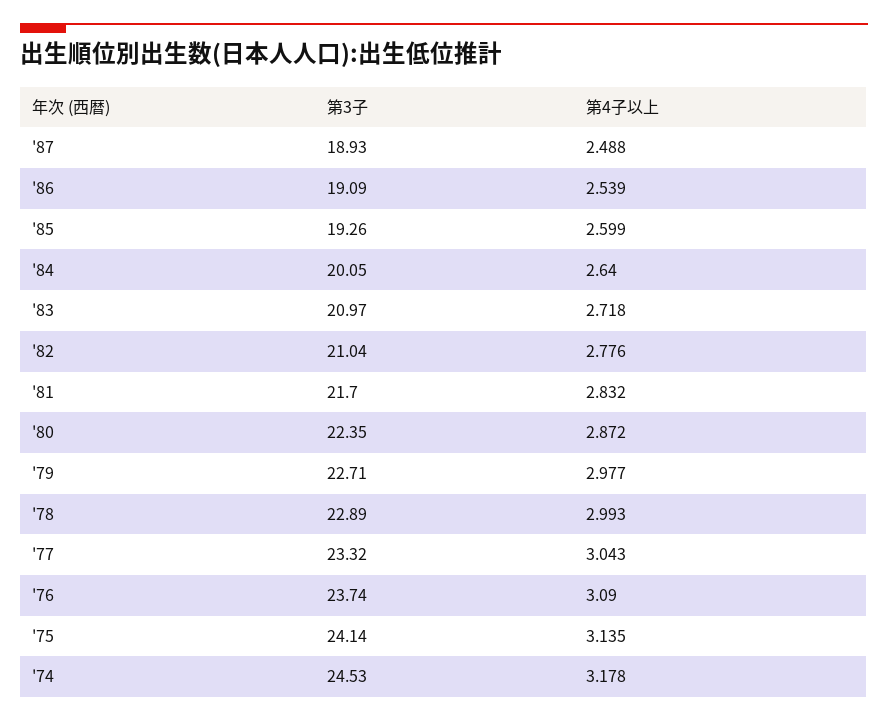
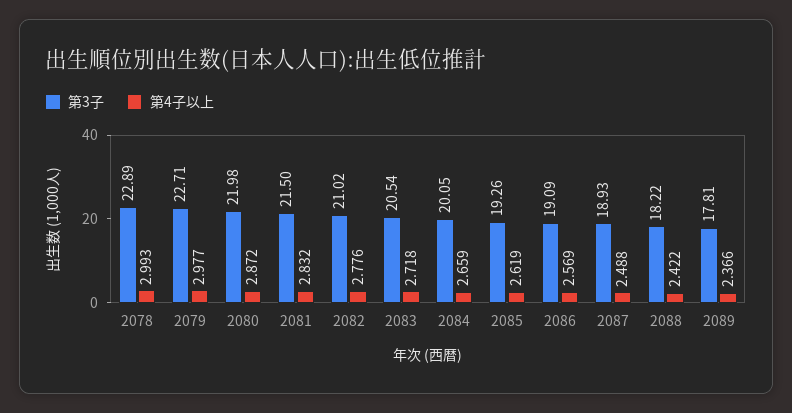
第4子以上, '86: 2.539 -> 2.569
第4子以上, '85: 2.599 -> 2.619
第4子以上, '84: 2.64 -> 2.659
第3子, '83: 20.97 -> 20.54
第3子, '82: 21.04 -> 21.02
第3子, '81: 21.7 -> 21.5
第3子, '80: 22.35 -> 21.98
第3子, '77: 23.32 -> none
第4子以上, '77: 3.043 -> none
第3子, '76: 23.74 -> none
第4子以上, '76: 3.09 -> none
第3子, '75: 24.14 -> none
第4子以上, '75: 3.135 -> none
第3子, '74: 24.53 -> none
第4子以上, '74: 3.178 -> none
第3子, 2088: none -> 18.22
第4子以上, 2088: none -> 2.422
第3子, 2089: none -> 17.81
第4子以上, 2089: none -> 2.366

